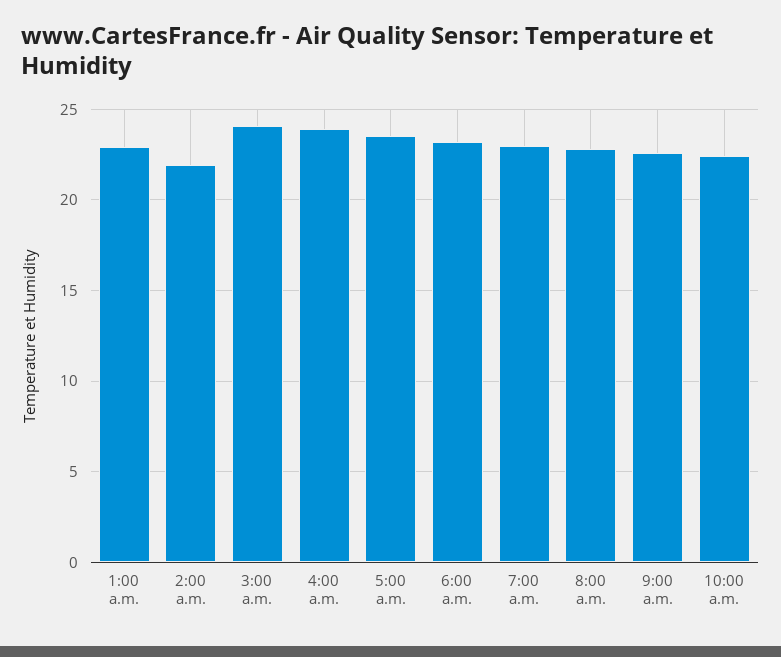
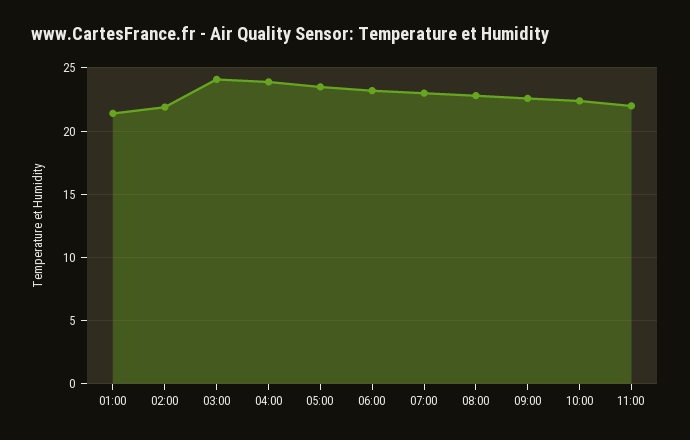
1:00 a.m.: 23 -> 21.5
11:00: none -> 22

